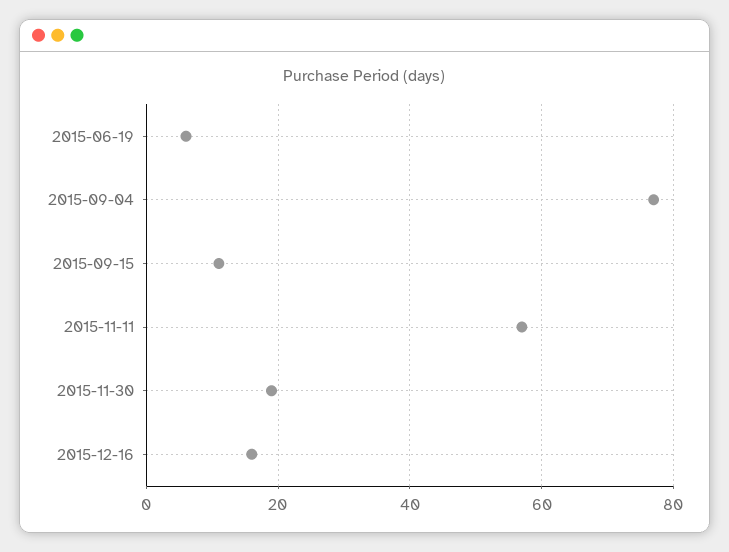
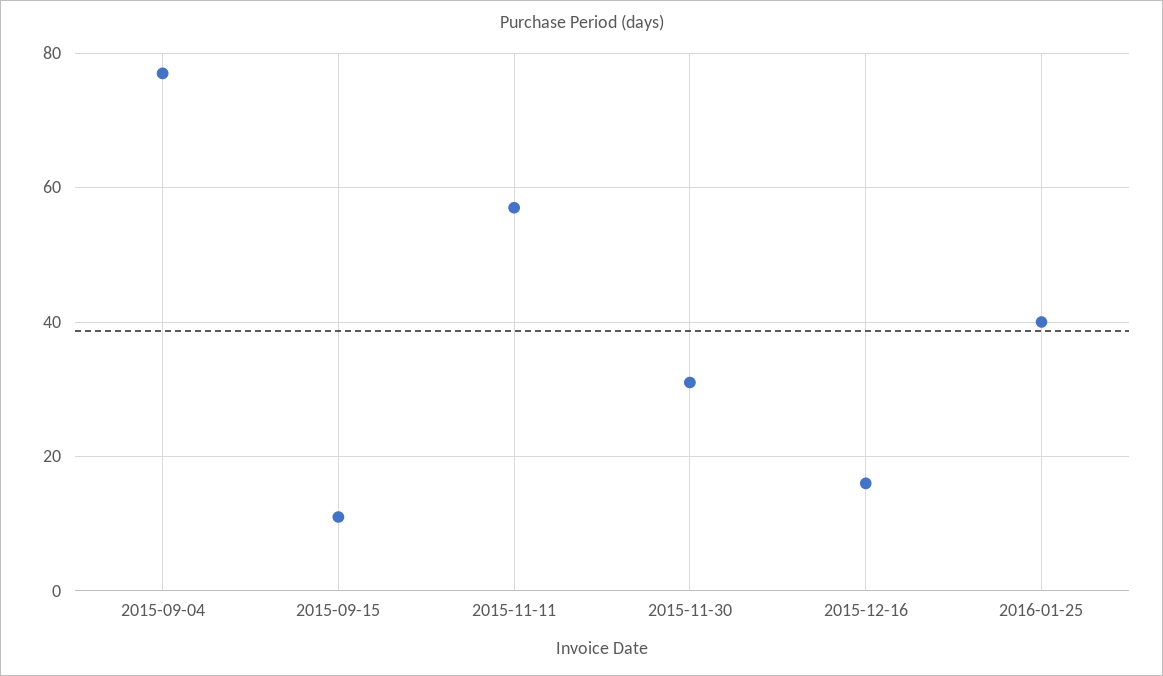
2015-06-19: 5 -> none
2015-11-30: 20 -> 30
2016-01-25: none -> 40

